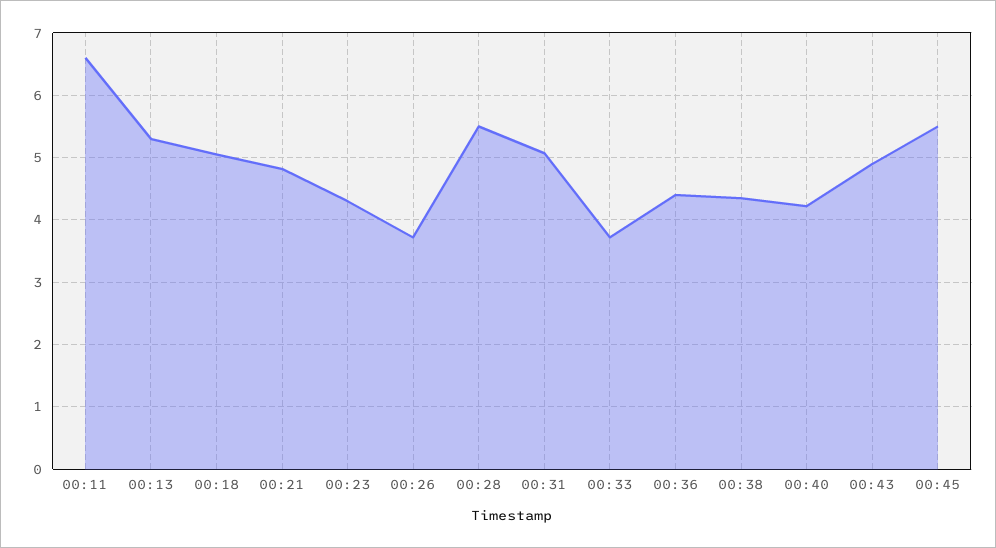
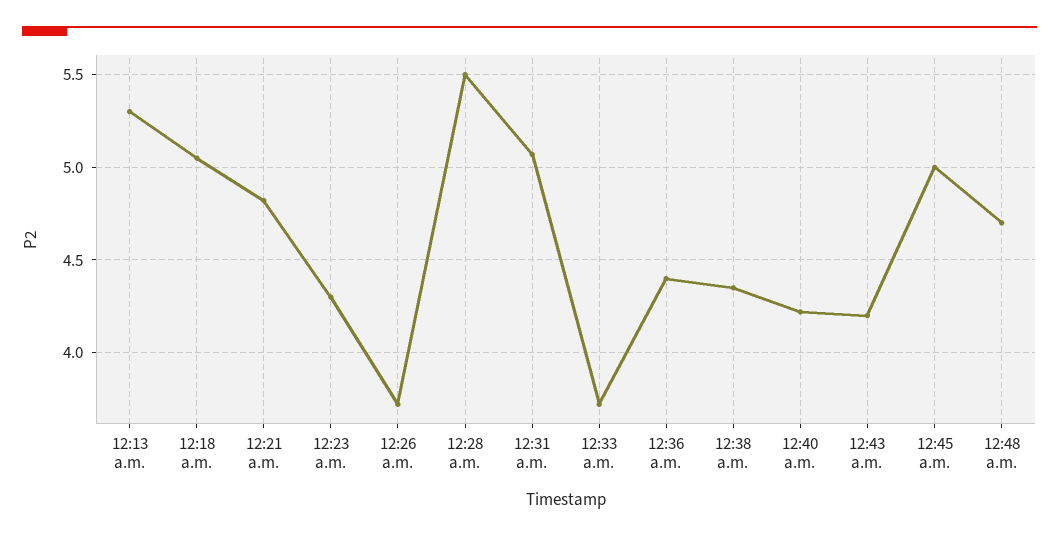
00:11: 6.6 -> none
00:43: 4.9 -> 4.2
00:45: 5.5 -> 5
12:48 a.m.: none -> 4.7

